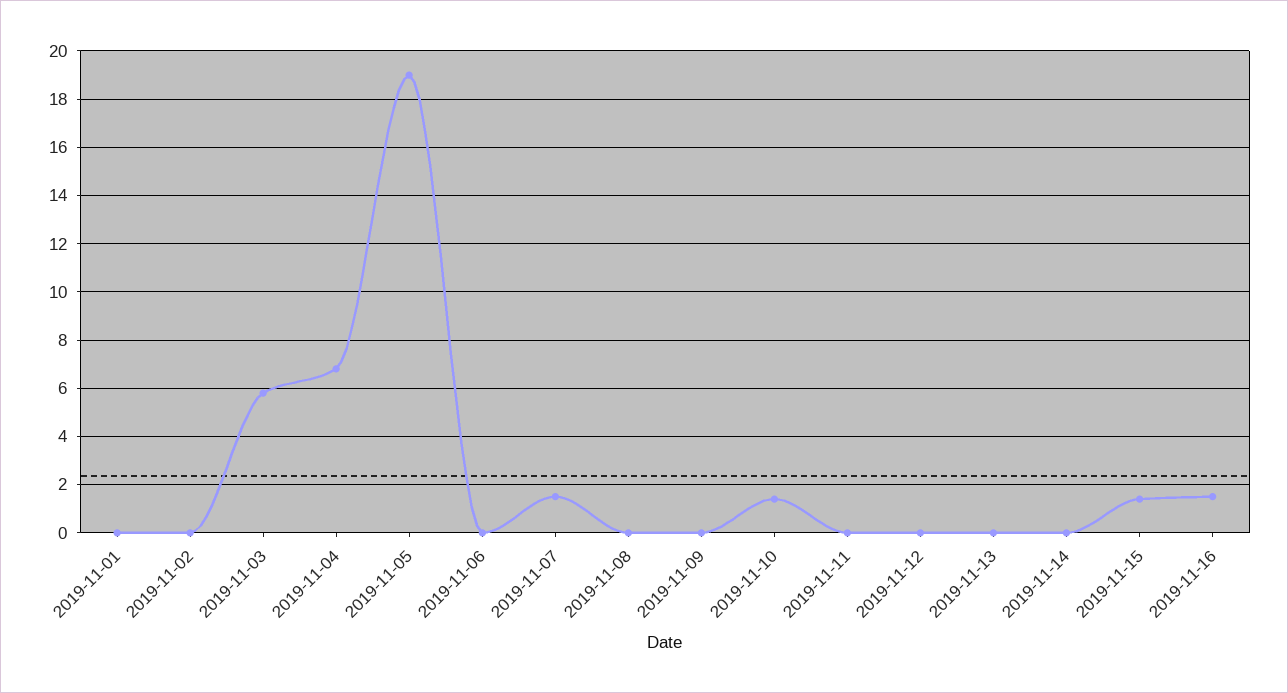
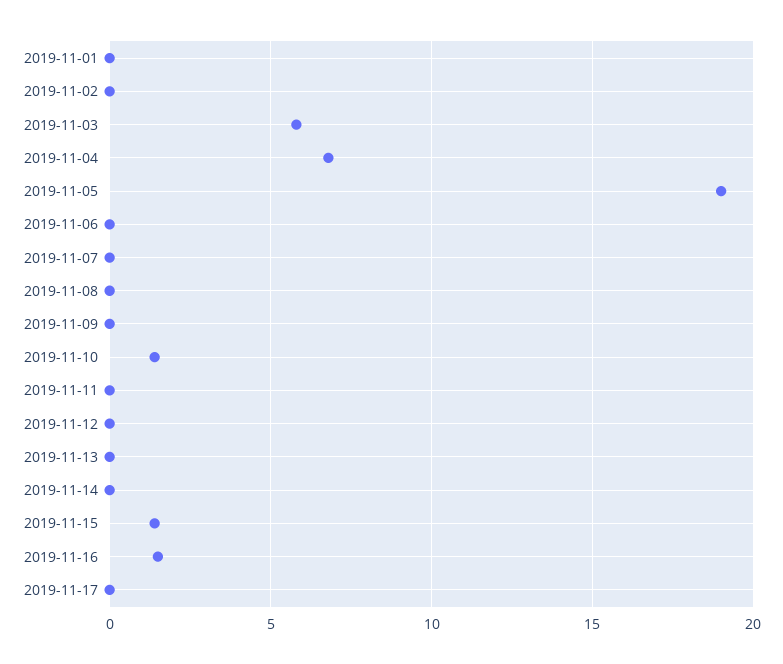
2019-11-07: 1.5 -> 0
2019-11-17: none -> 0

